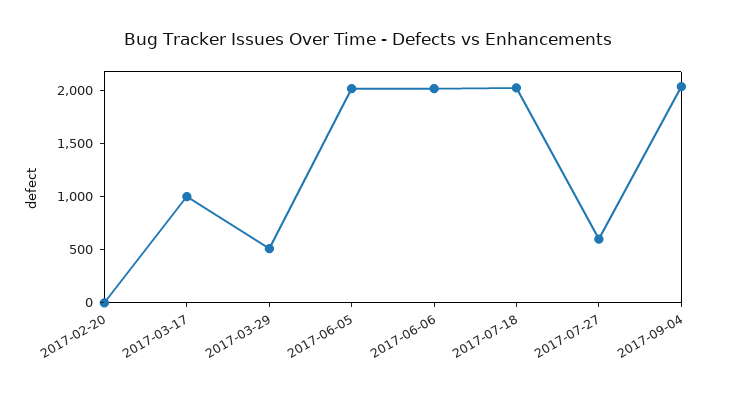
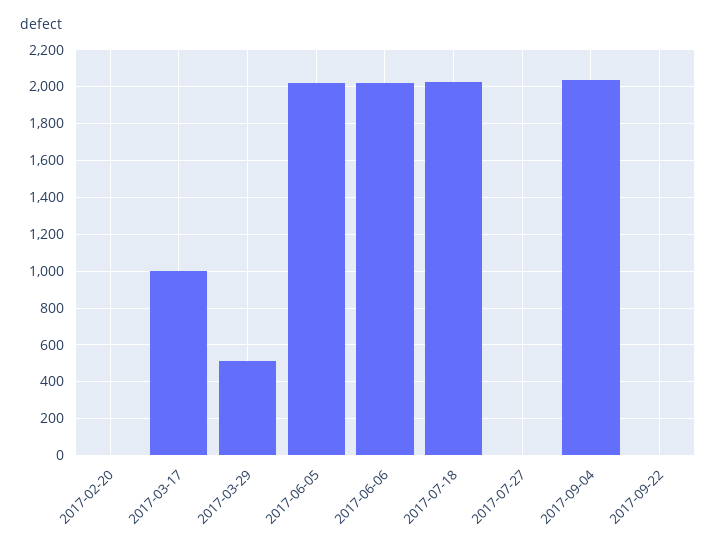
2017-07-27: 600 -> 0
2017-09-22: none -> 0

